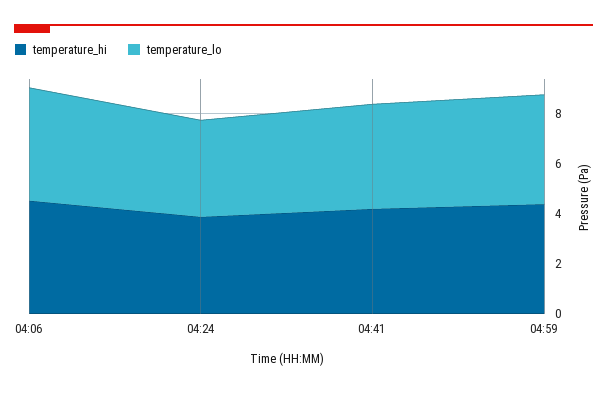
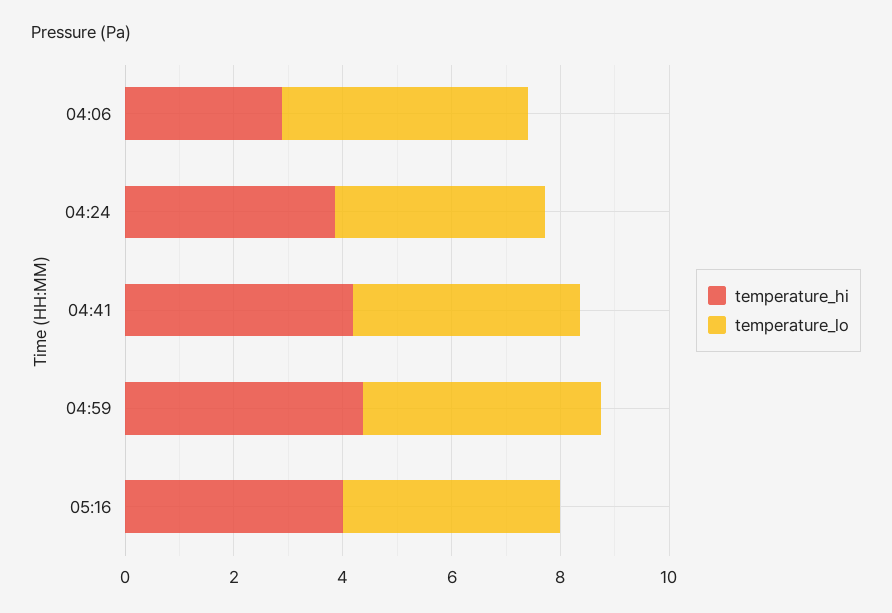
temperature_hi, 04:06: 4.5 -> 3
temperature_hi, 05:16: none -> 4
temperature_lo, 05:16: none -> 4

